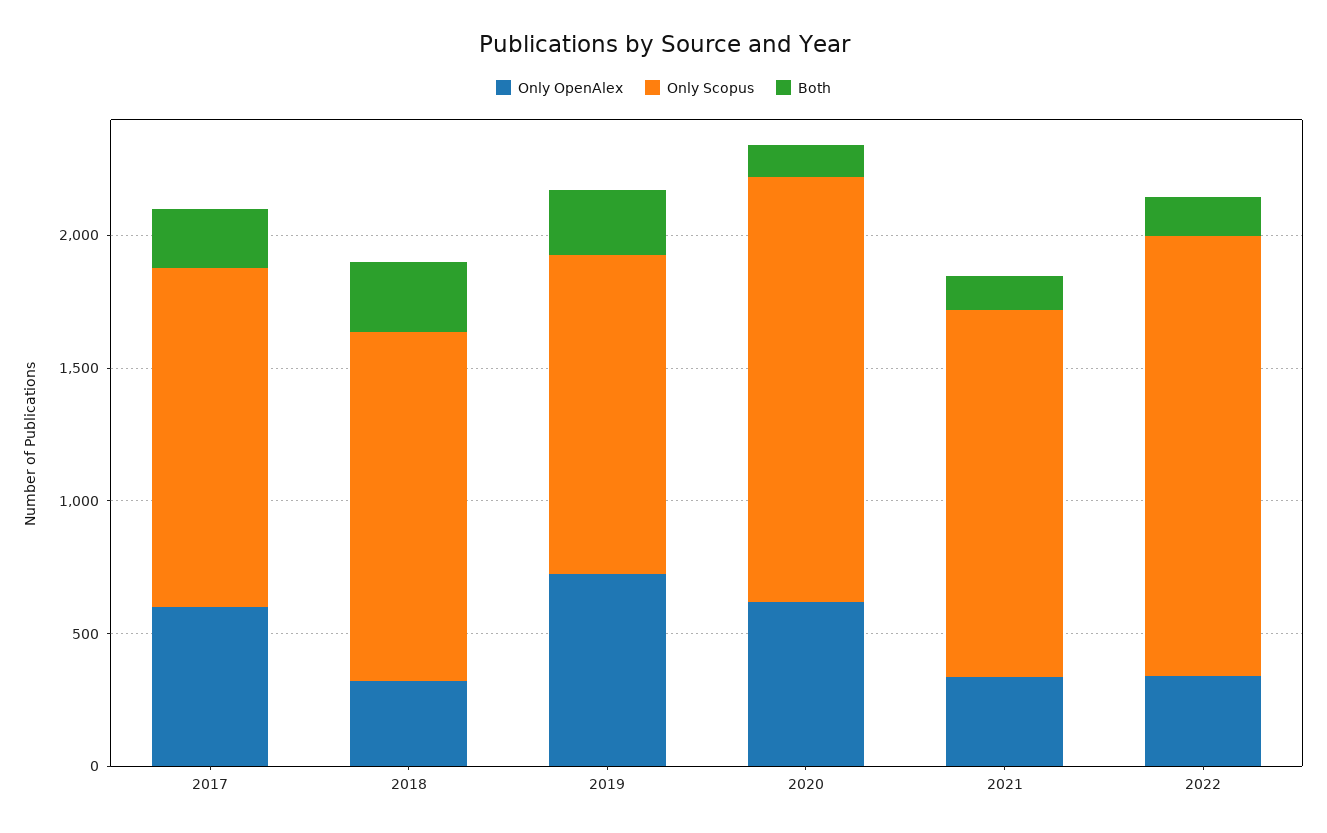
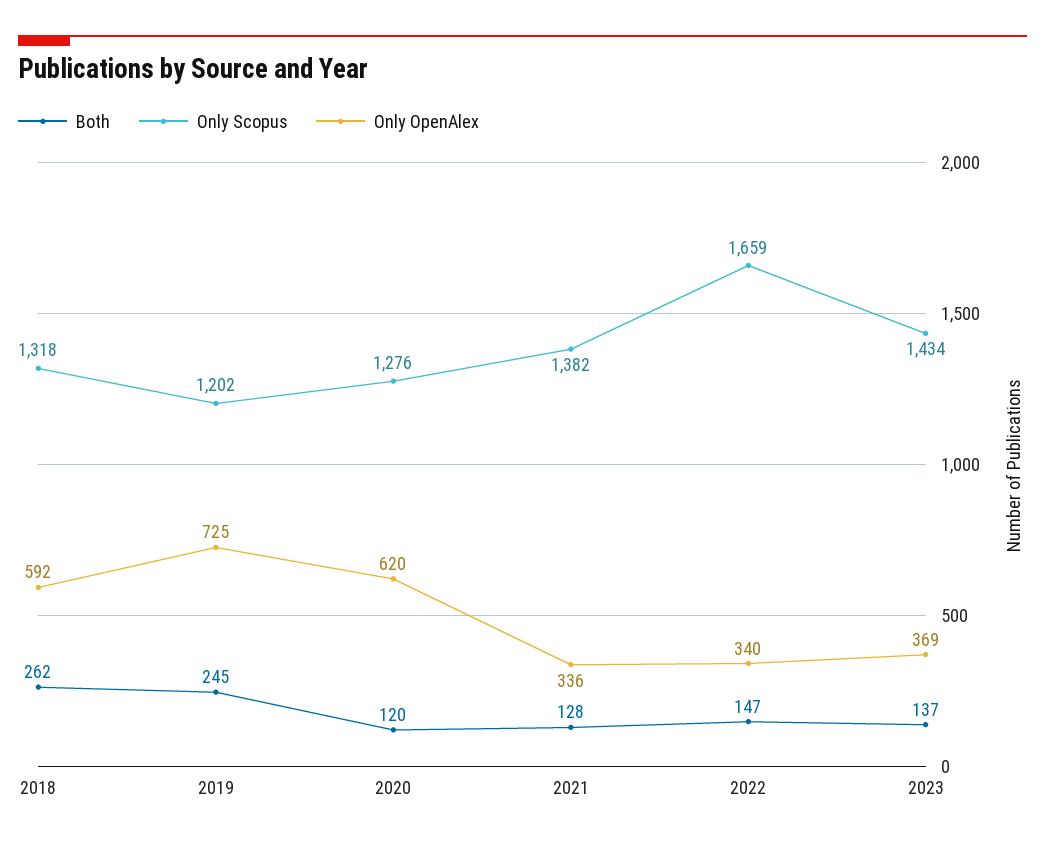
Only OpenAlex, 2017: 600 -> none
Only Scopus, 2017: 1300 -> none
Both, 2017: 200 -> none
Only OpenAlex, 2018: 300 -> 592
Only Scopus, 2020: 1600 -> 1276
Both, 2023: none -> 137
Only Scopus, 2023: none -> 1434
Only OpenAlex, 2023: none -> 369

